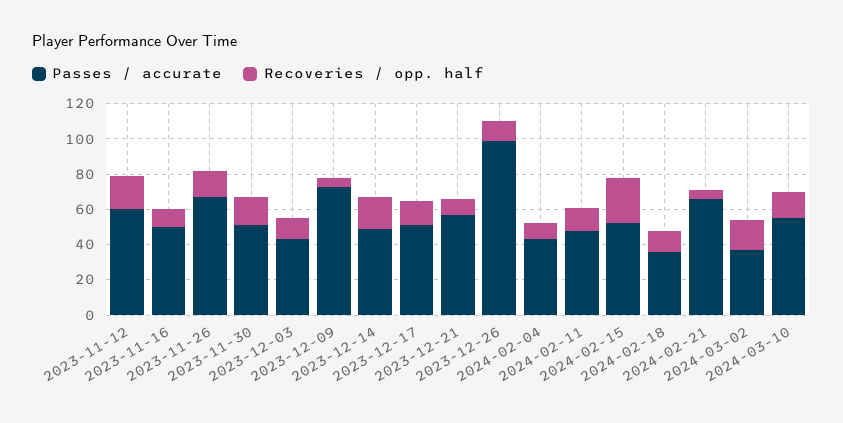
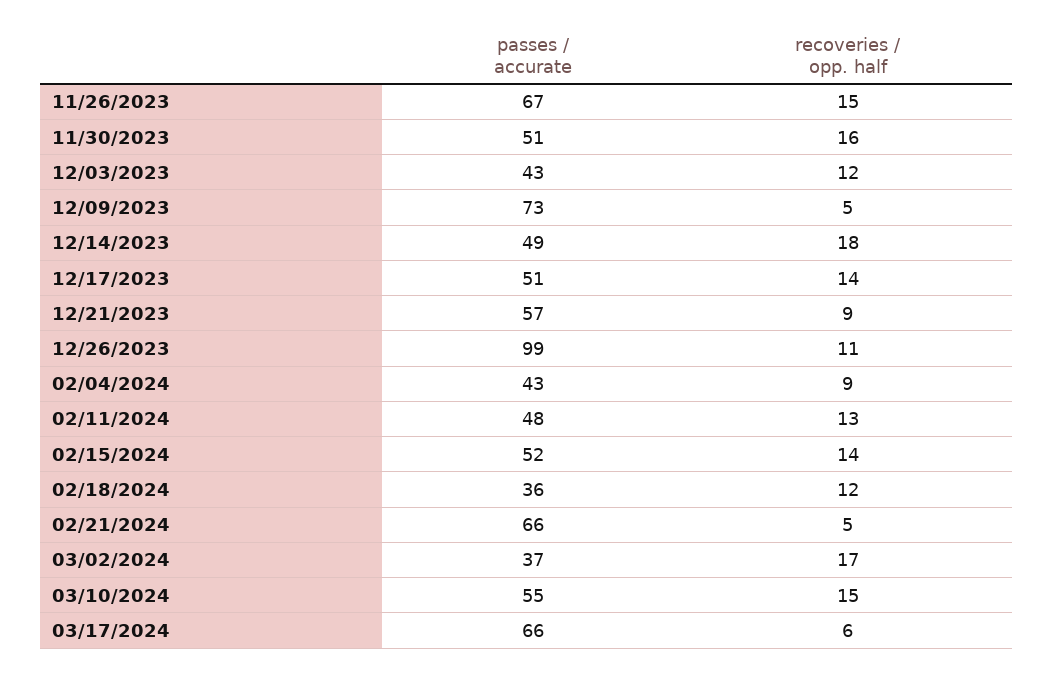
Passes / accurate, 2023-11-12: 60 -> none
Recoveries / opp. half, 2023-11-12: 20 -> none
Passes / accurate, 2023-11-16: 50 -> none
Recoveries / opp. half, 2023-11-16: 10 -> none
Recoveries / opp. half, 2024-02-15: 25 -> 14
Passes / accurate, 03/17/2024: none -> 66
Recoveries / opp. half, 03/17/2024: none -> 6

